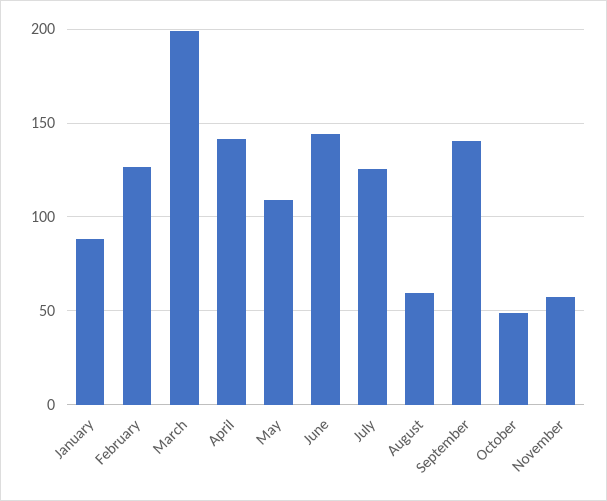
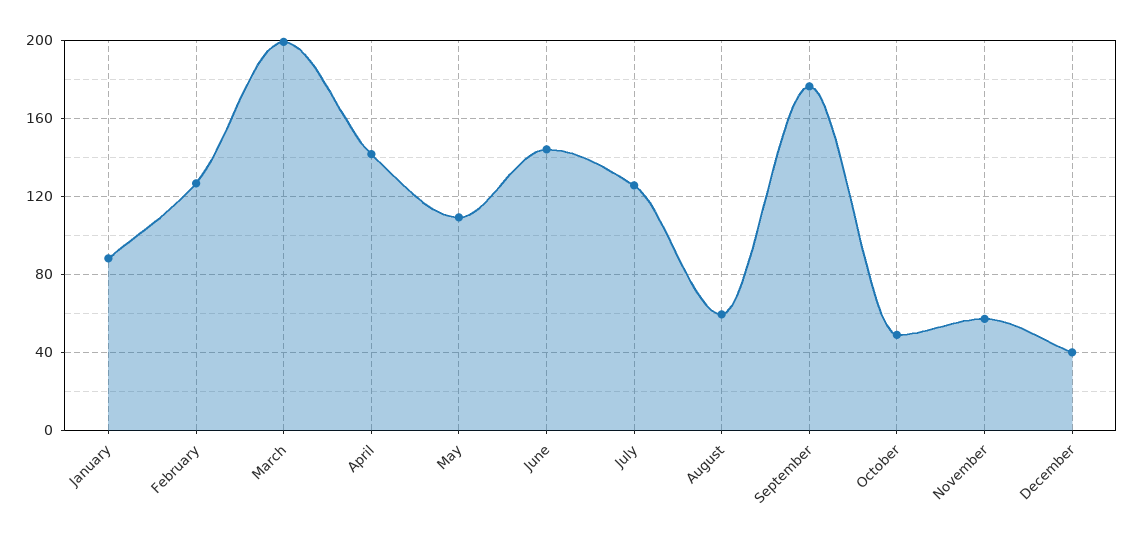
September: 140 -> 175
December: none -> 40

